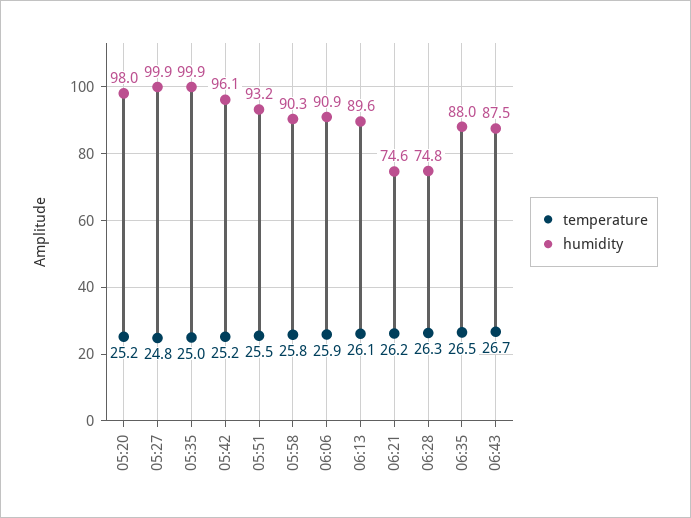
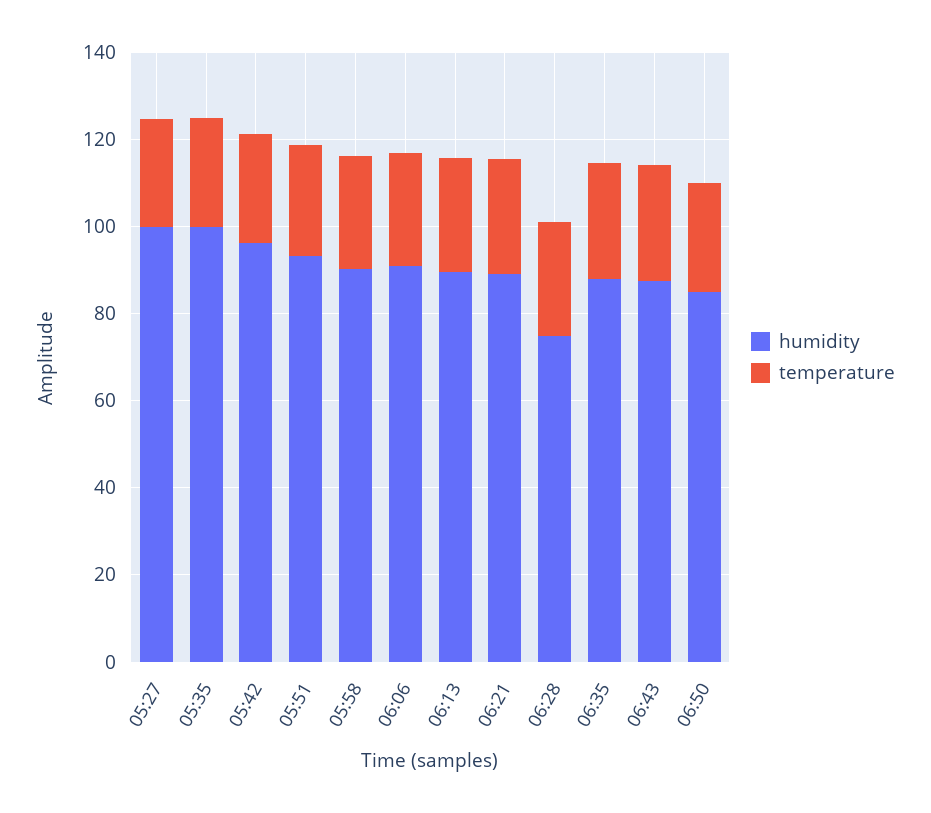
temperature, 05:20: 25.2 -> none
humidity, 05:20: 98 -> none
humidity, 06:21: 74.6 -> 90
humidity, 06:50: none -> 85
temperature, 06:50: none -> 25

